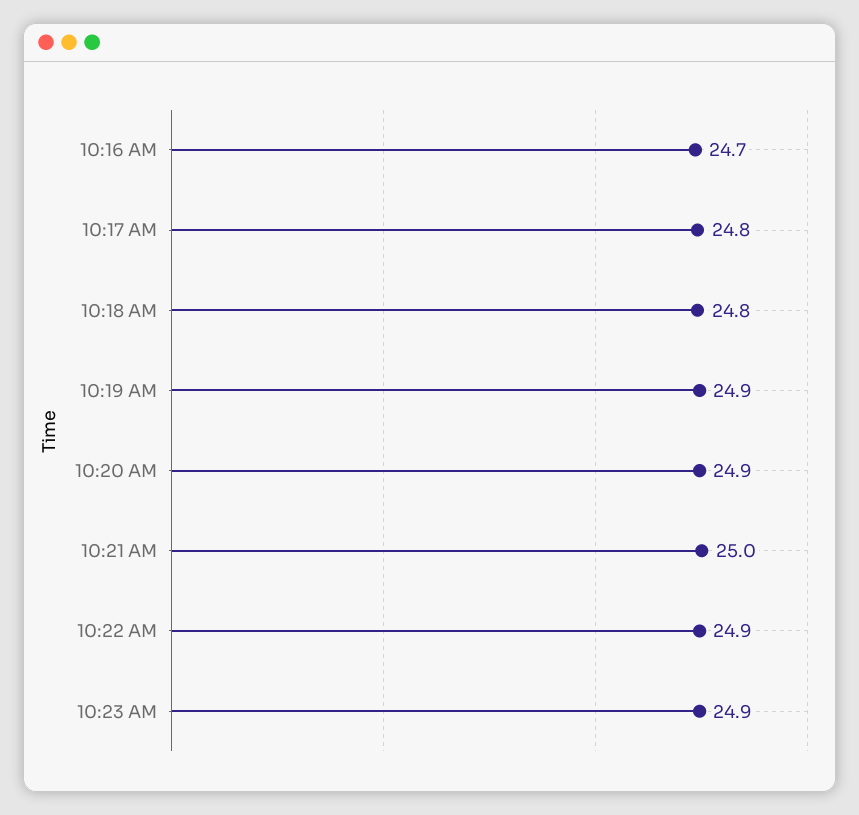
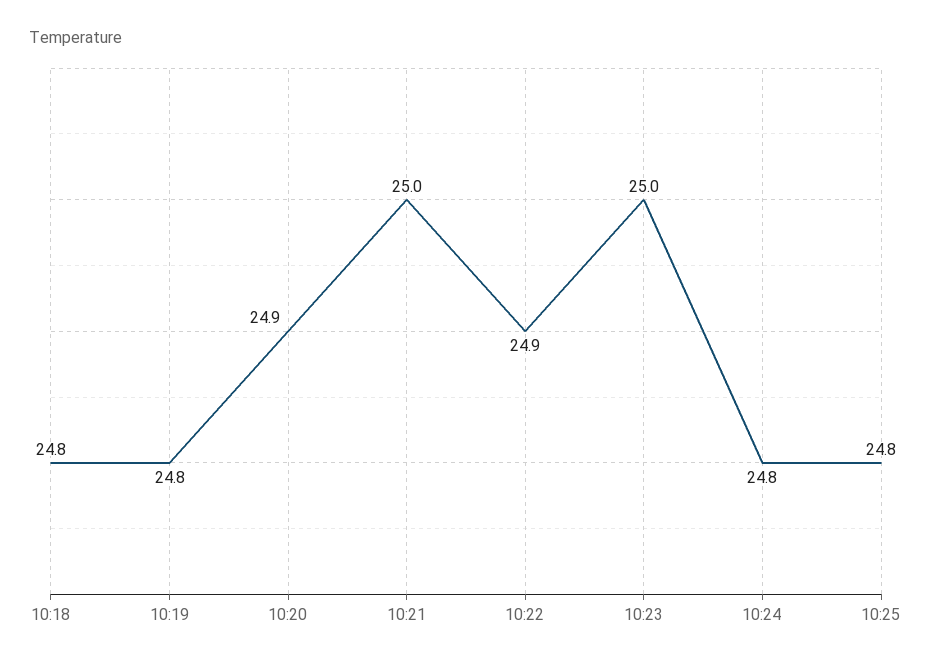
10:16 AM: 24.7 -> none
10:17 AM: 24.8 -> none
10:19 AM: 24.9 -> 24.8
10:23 AM: 24.9 -> 25
10:24: none -> 24.8
10:25: none -> 24.8

